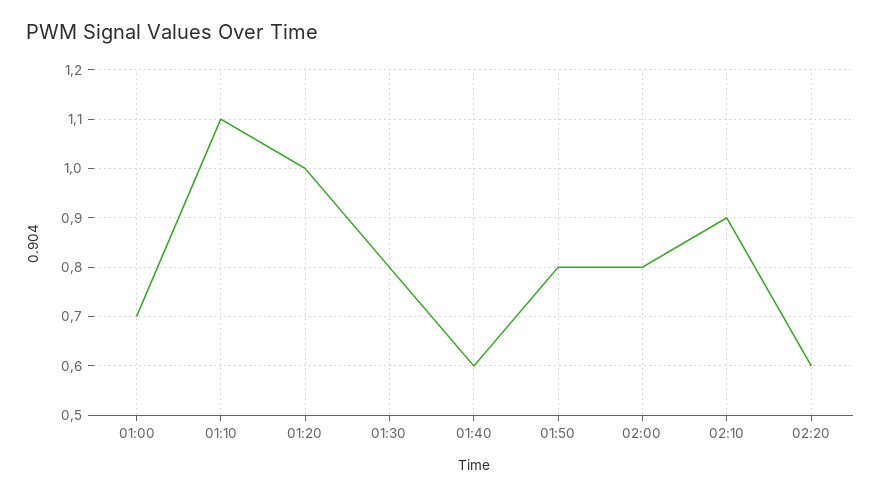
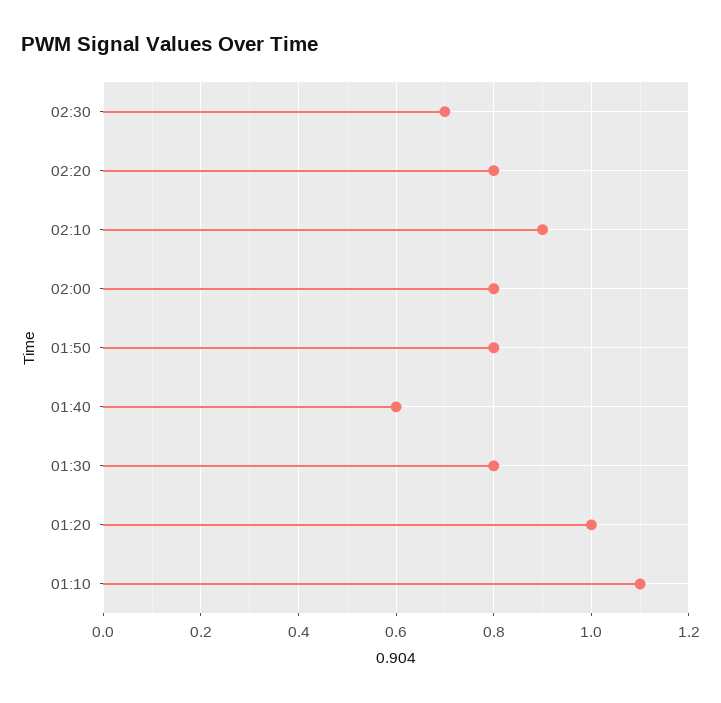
01:00: 0.7 -> none
02:20: 0.6 -> 0.8
02:30: none -> 0.7

